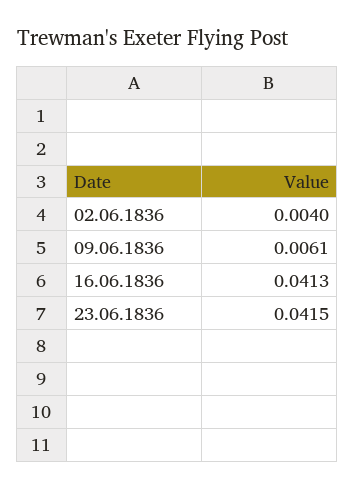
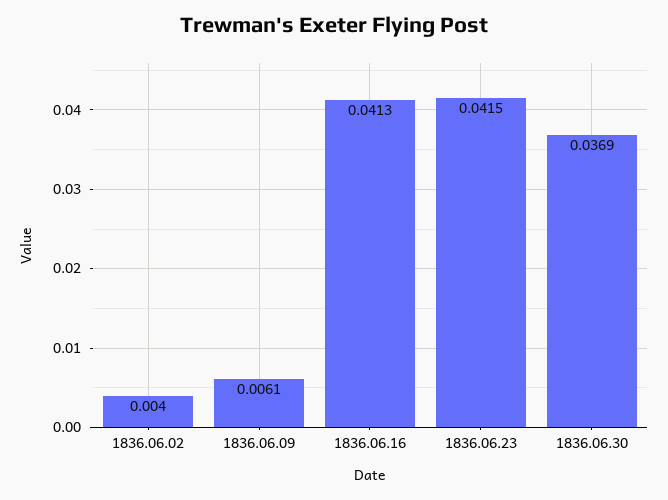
1836.06.30: none -> 0.0369

